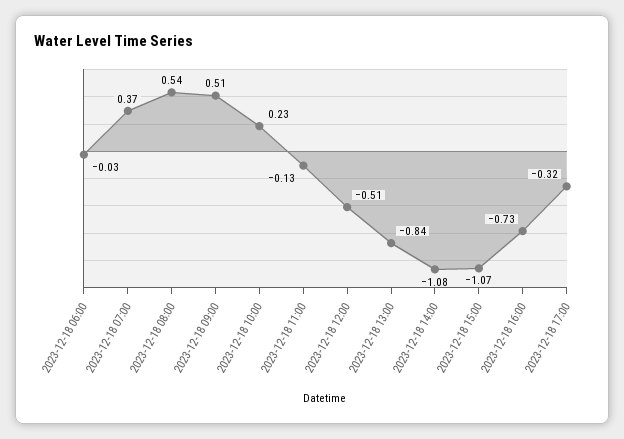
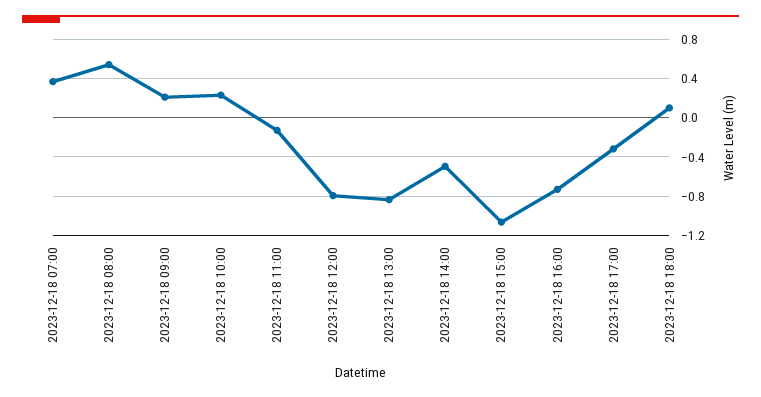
2023-12-18 06:00: -0.03 -> none
2023-12-18 09:00: 0.51 -> 0.2
2023-12-18 12:00: -0.51 -> -0.8
2023-12-18 14:00: -1.08 -> -0.5
2023-12-18 18:00: none -> 0.1

